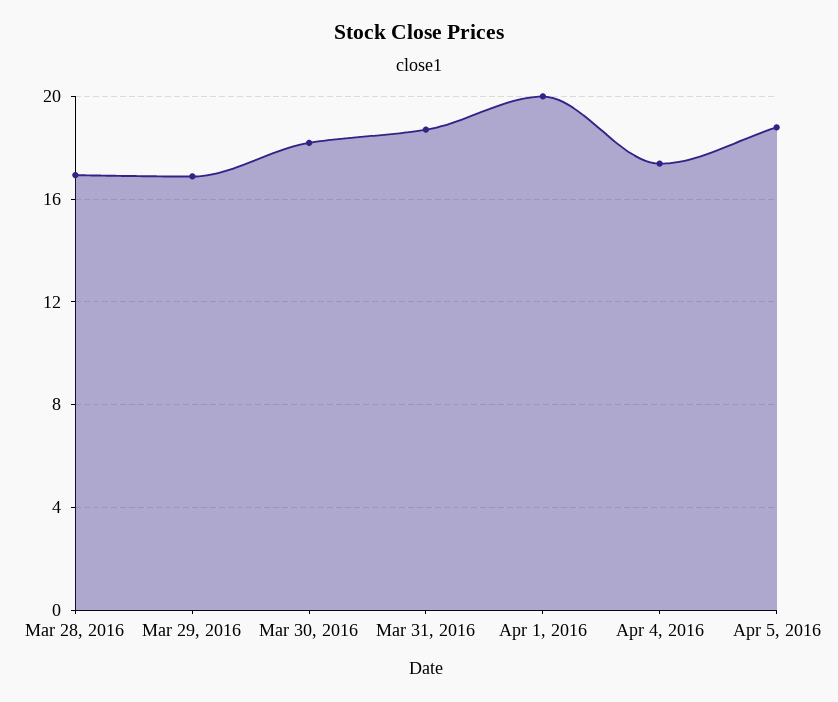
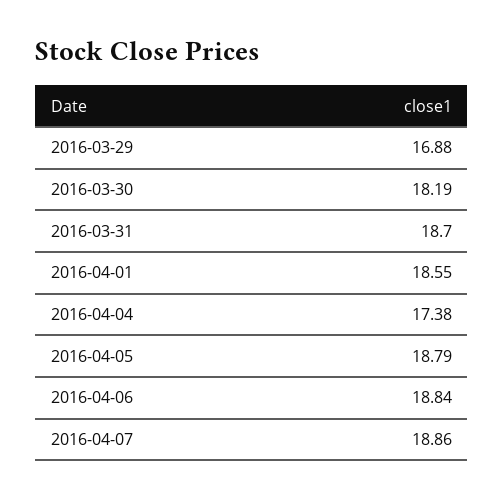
Mar 28, 2016: 17 -> none
Apr 1, 2016: 20 -> 18.55
2016-04-06: none -> 18.84
2016-04-07: none -> 18.86

